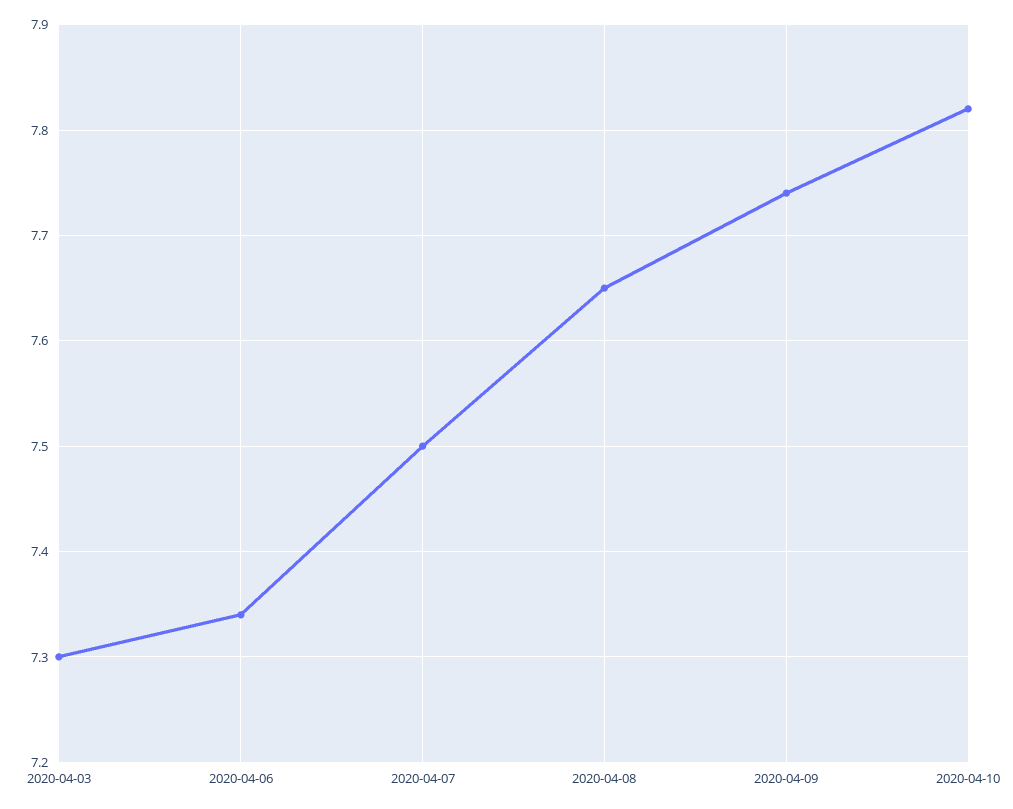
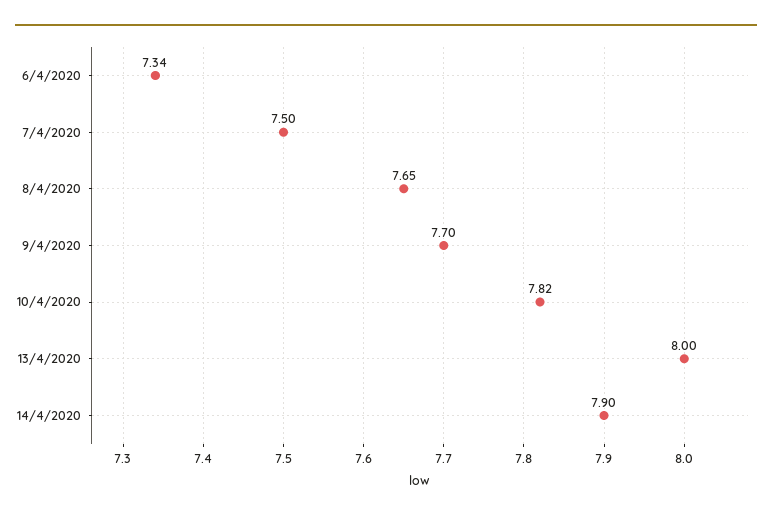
2020-04-03: 7.3 -> none
2020-04-09: 7.74 -> 7.7
13/4/2020: none -> 8
14/4/2020: none -> 7.9

